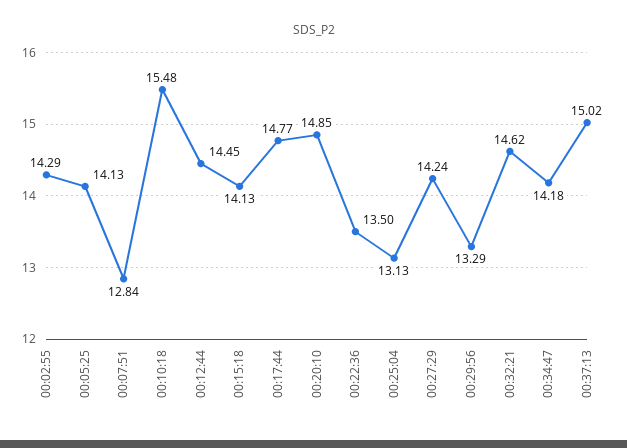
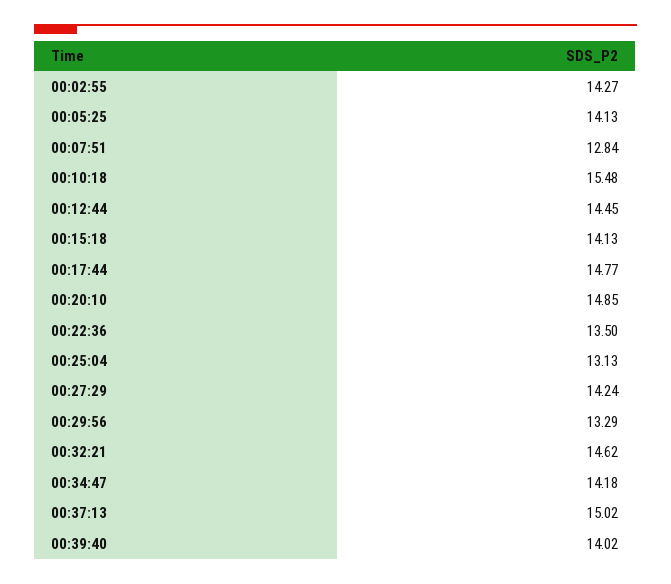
00:02:55: 14.29 -> 14.27
00:39:40: none -> 14.02

